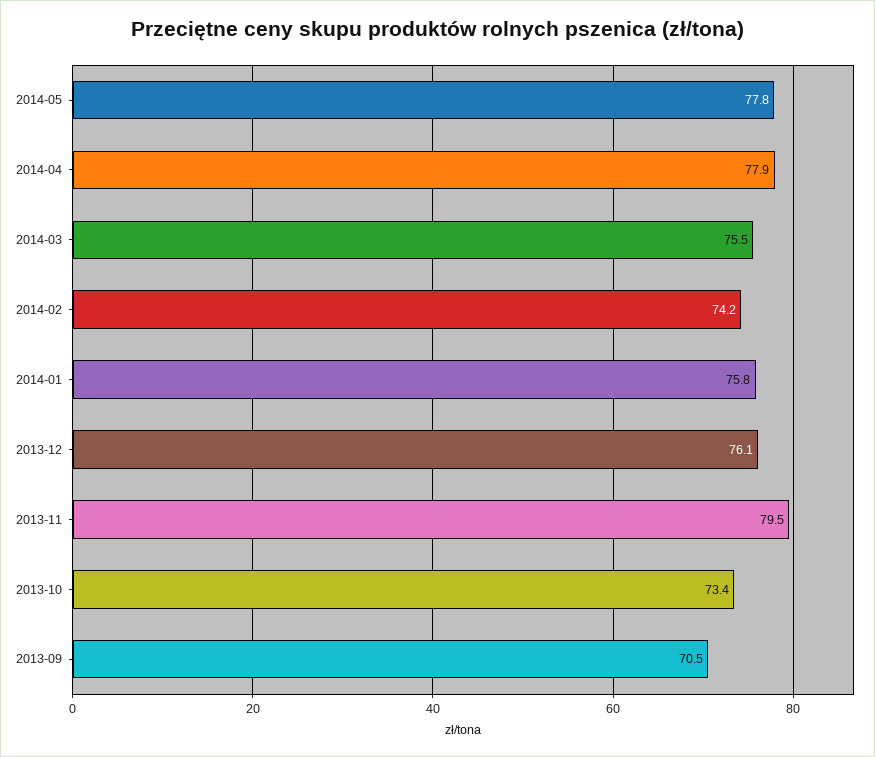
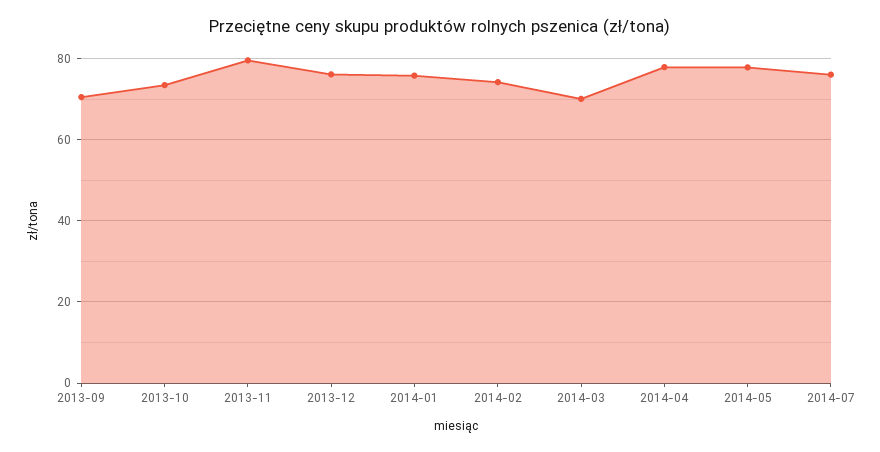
2014-03: 75.5 -> 70
2014-07: none -> 76

